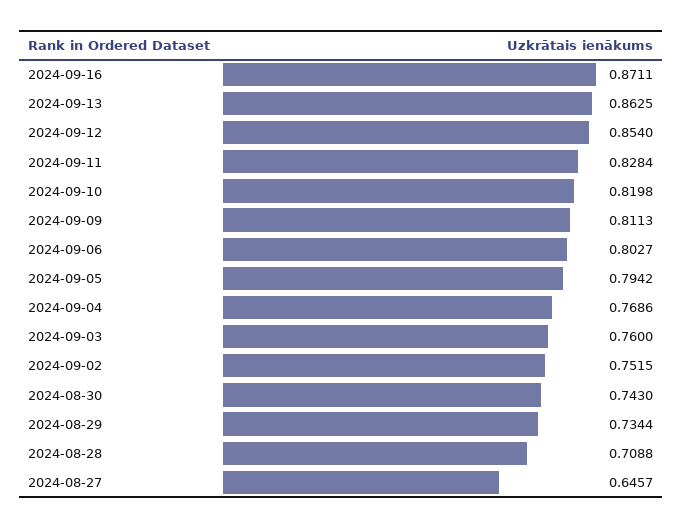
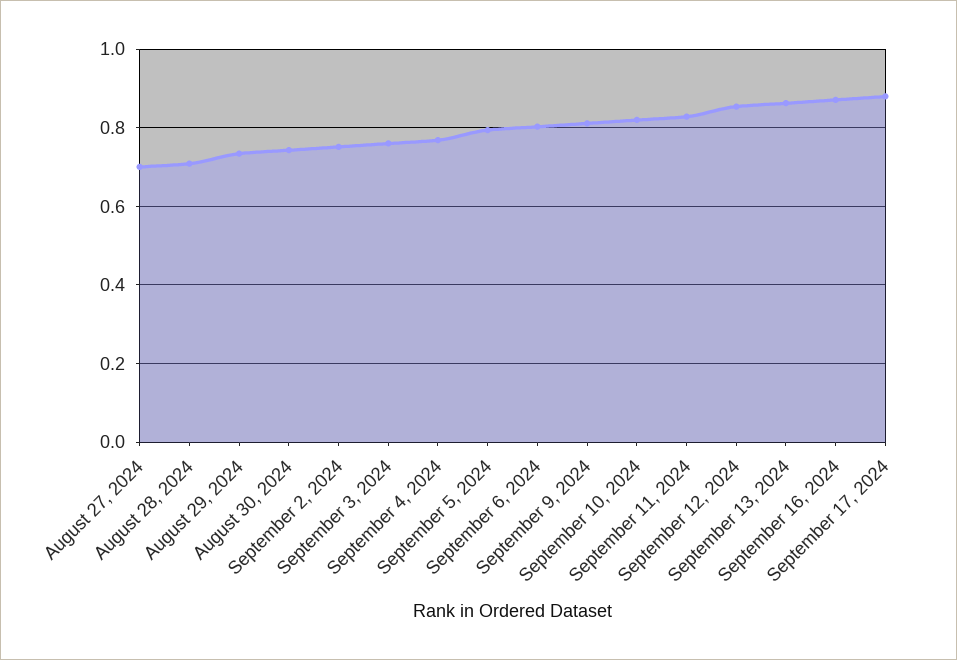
2024-08-27: 0.6457 -> 0.7
September 17, 2024: none -> 0.88

